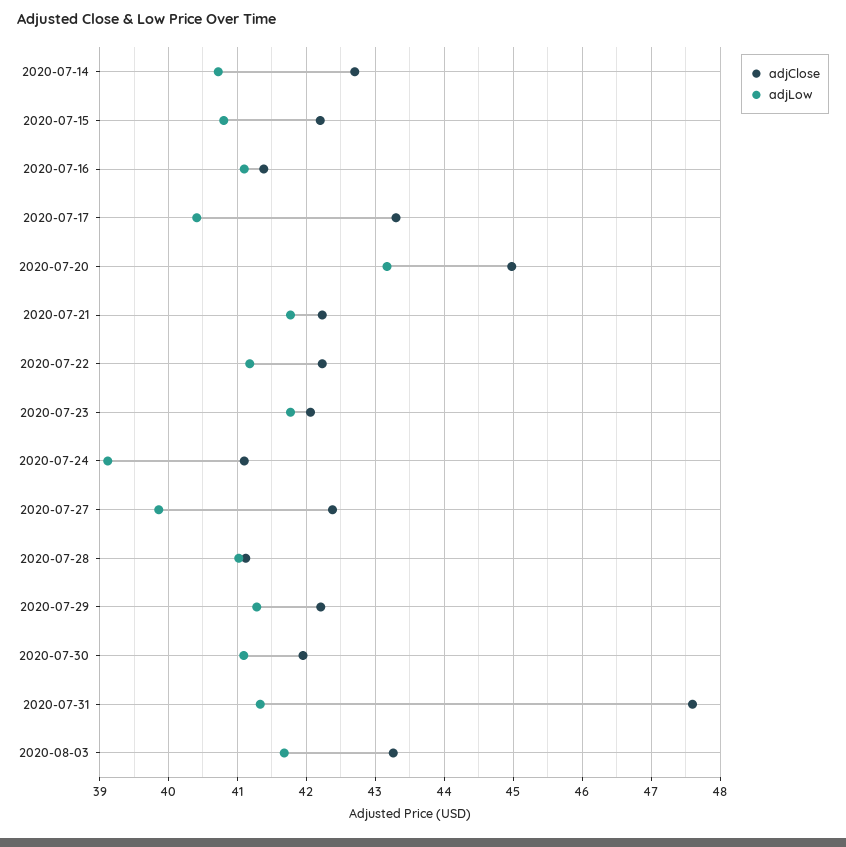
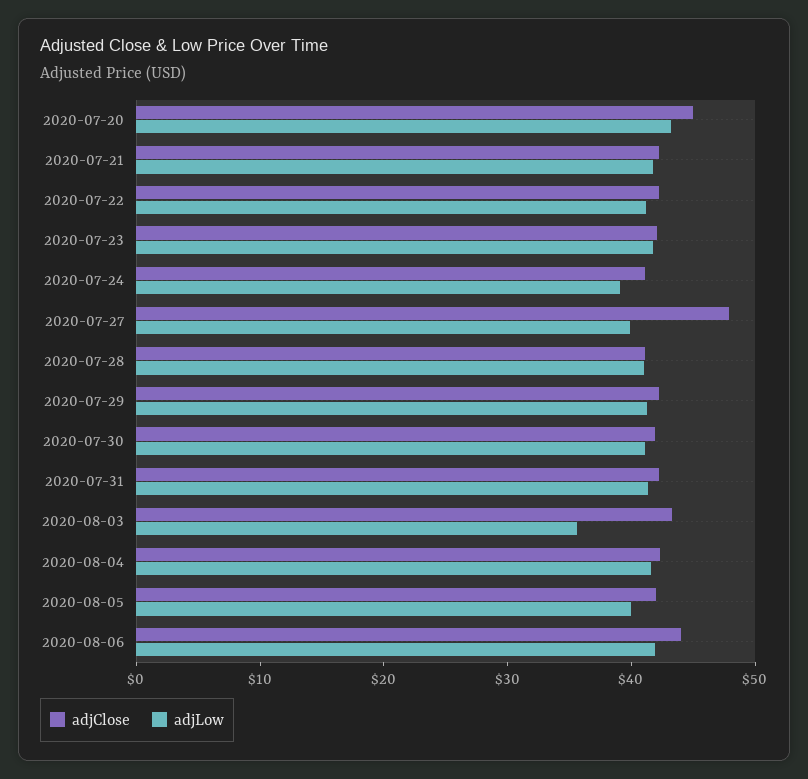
adjClose, 2020-07-14: 42.7 -> none
adjLow, 2020-07-14: 40.7 -> none
adjClose, 2020-07-15: 42.2 -> none
adjLow, 2020-07-15: 40.8 -> none
adjClose, 2020-07-16: 41.4 -> none
adjLow, 2020-07-16: 41.1 -> none
adjClose, 2020-07-17: 43.3 -> none
adjLow, 2020-07-17: 40.4 -> none
adjClose, 2020-07-27: 42.4 -> 48
adjClose, 2020-07-31: 47.6 -> 42
adjLow, 2020-08-03: 41.7 -> 36
adjClose, 2020-08-04: none -> 42
adjLow, 2020-08-04: none -> 42
adjClose, 2020-08-05: none -> 42
adjLow, 2020-08-05: none -> 40
adjClose, 2020-08-06: none -> 44
adjLow, 2020-08-06: none -> 42

